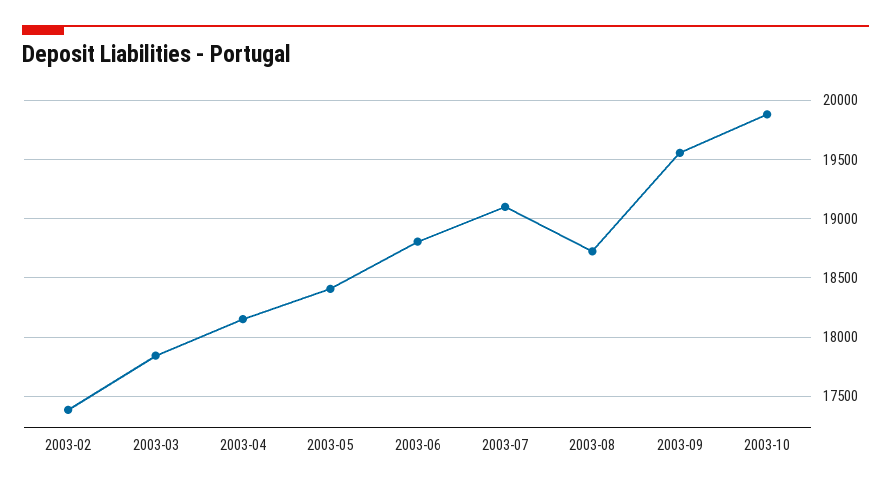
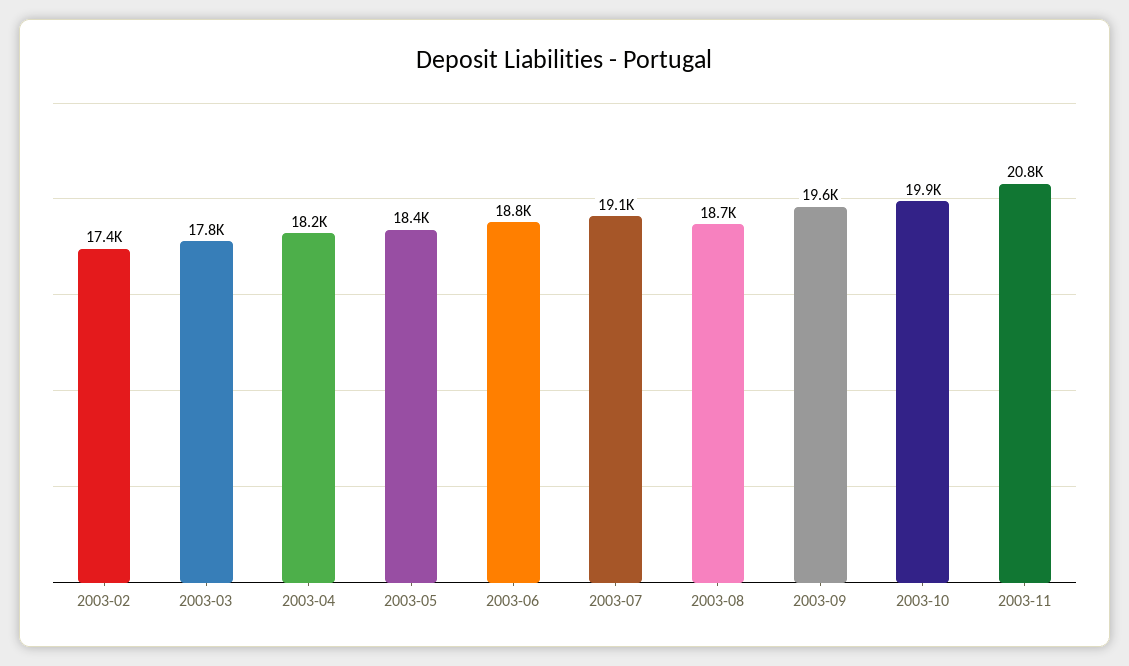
2003-11: none -> 20800

